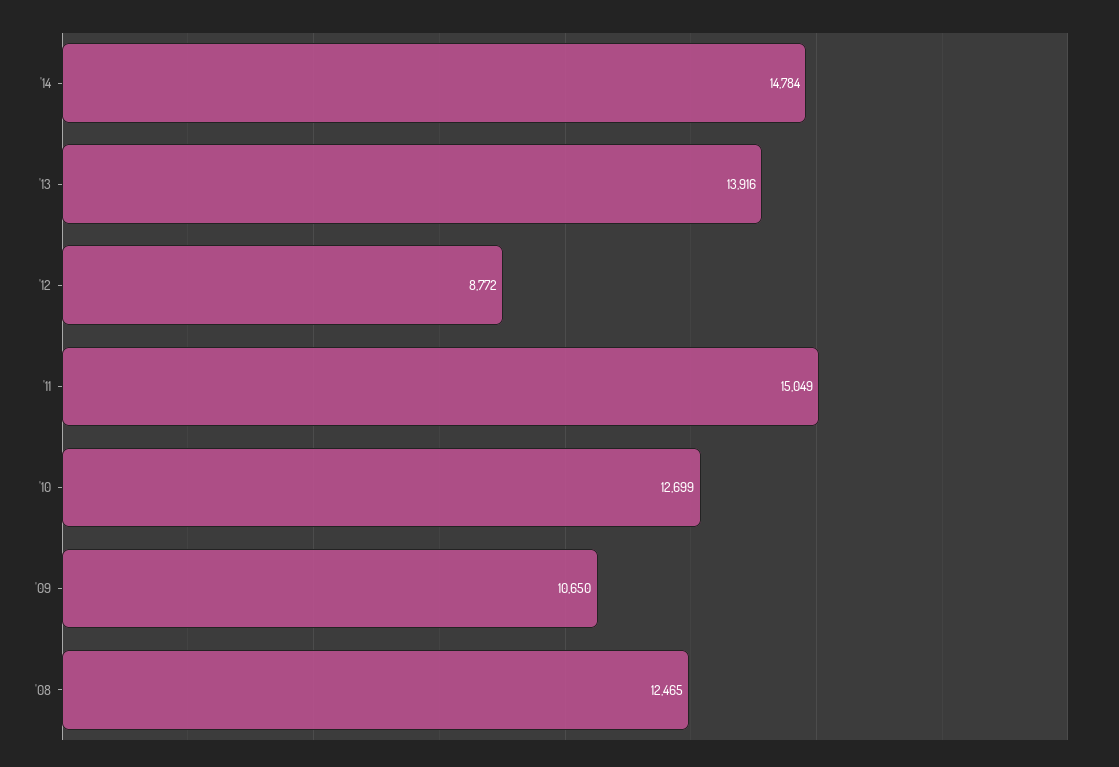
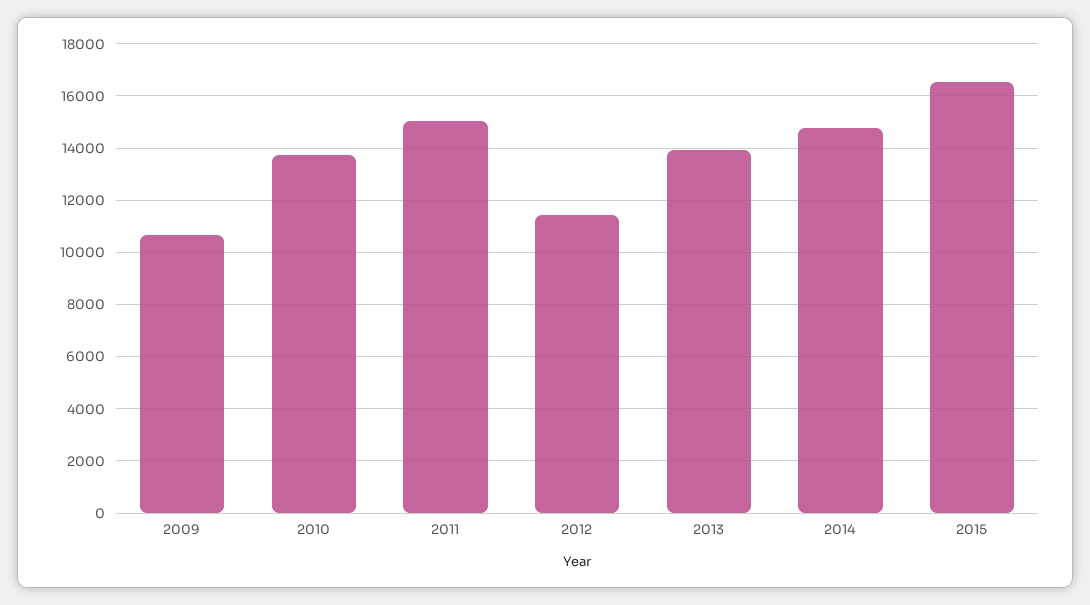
'12: 8772 -> 11500
'10: 12699 -> 13750
'08: 12465 -> none
2015: none -> 16500

